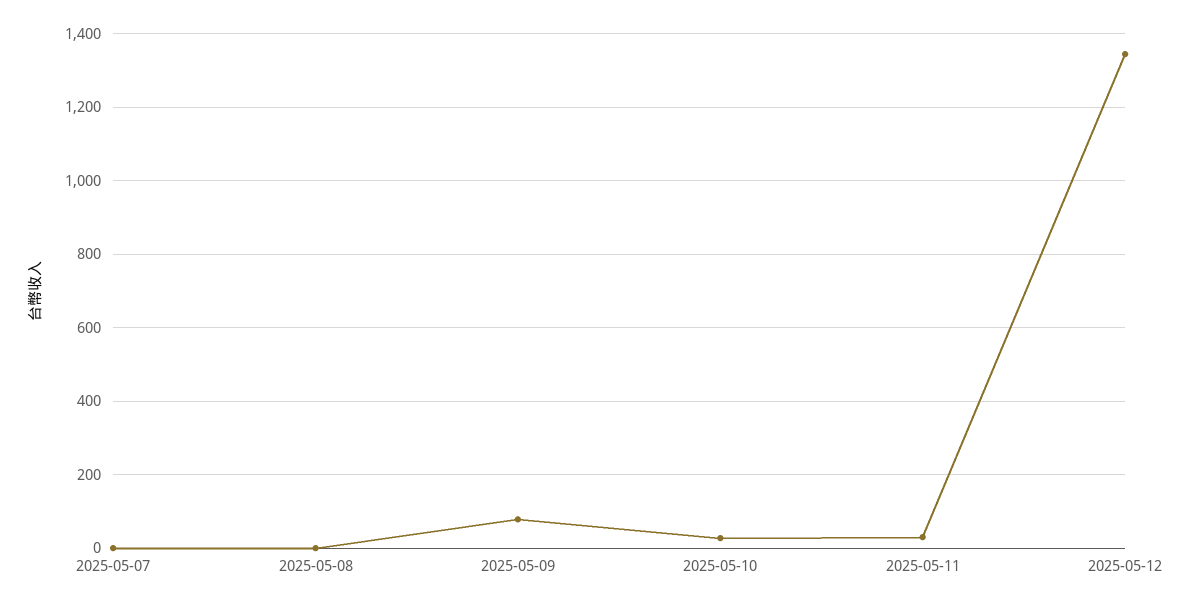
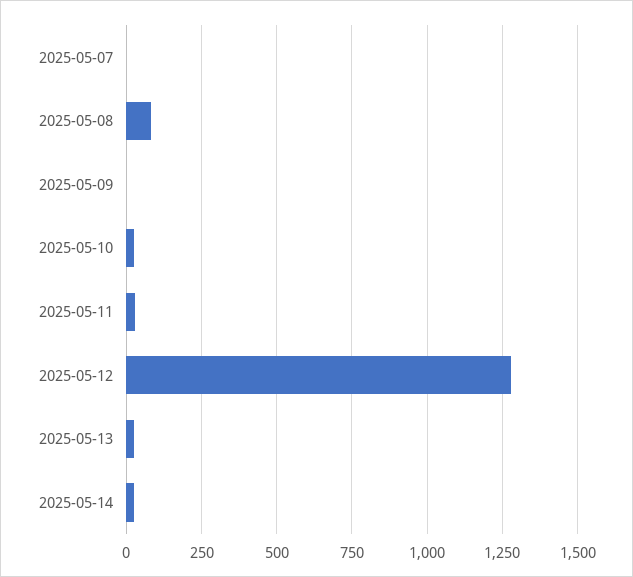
2025-05-08: 0 -> 75
2025-05-09: 80 -> 0
2025-05-12: 1340 -> 1275
2025-05-13: none -> 25
2025-05-14: none -> 25

